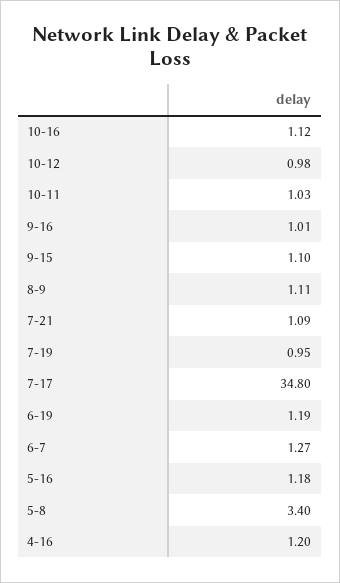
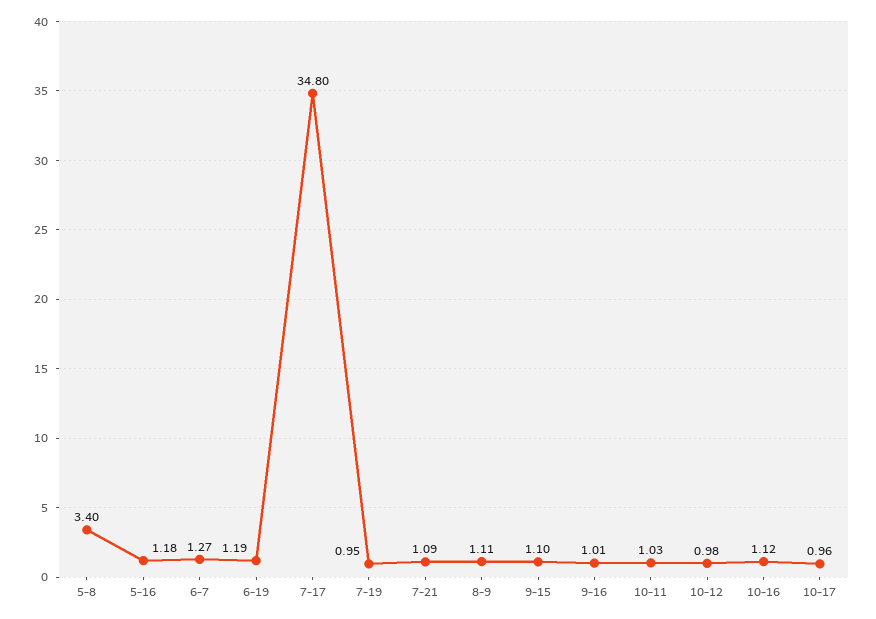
4-16: 1.2 -> none
10-17: none -> 0.96

